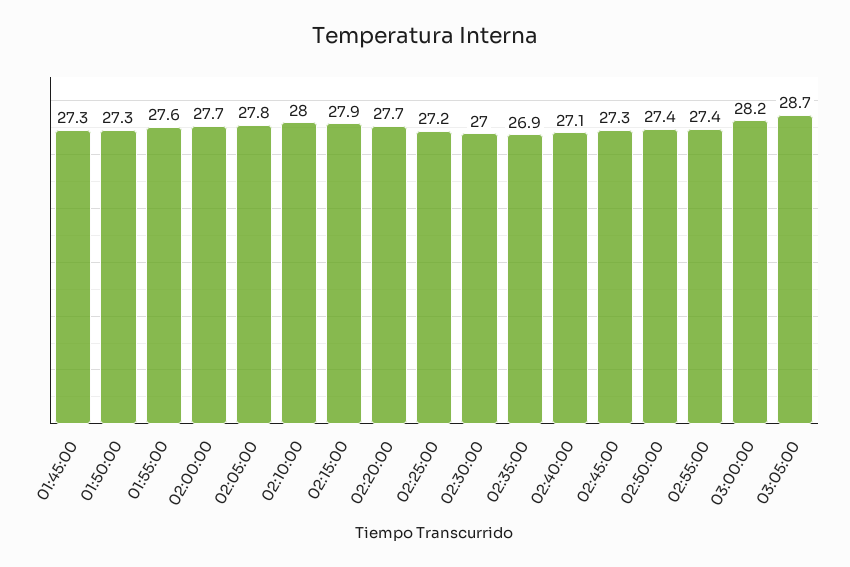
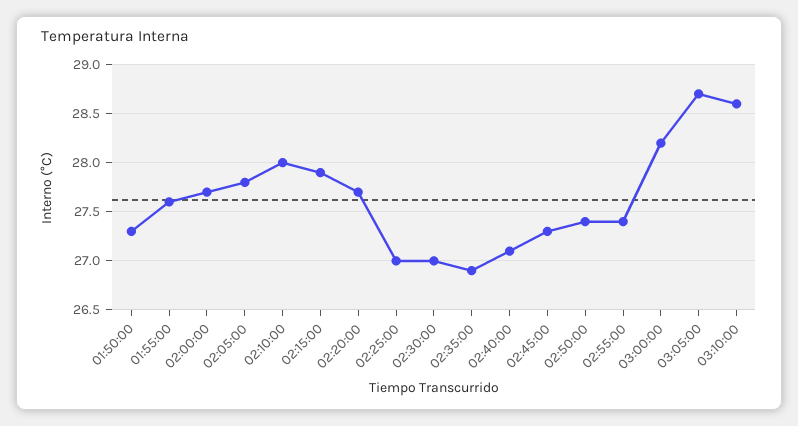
01:45:00: 27.3 -> none
02:25:00: 27.2 -> 27
03:10:00: none -> 28.6

